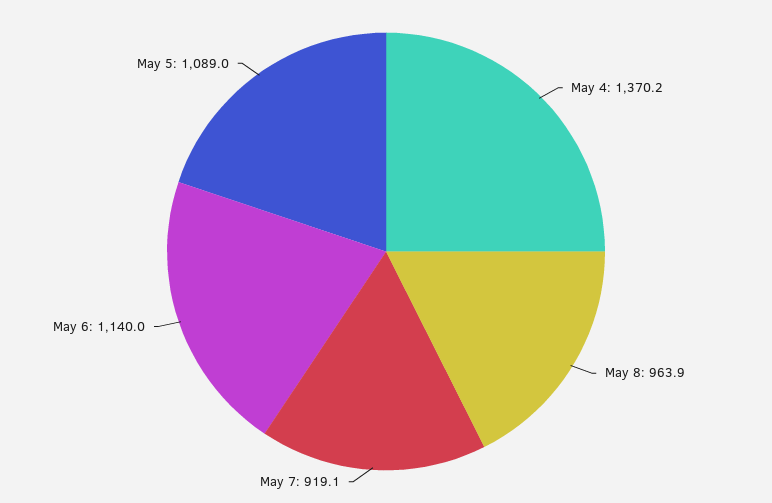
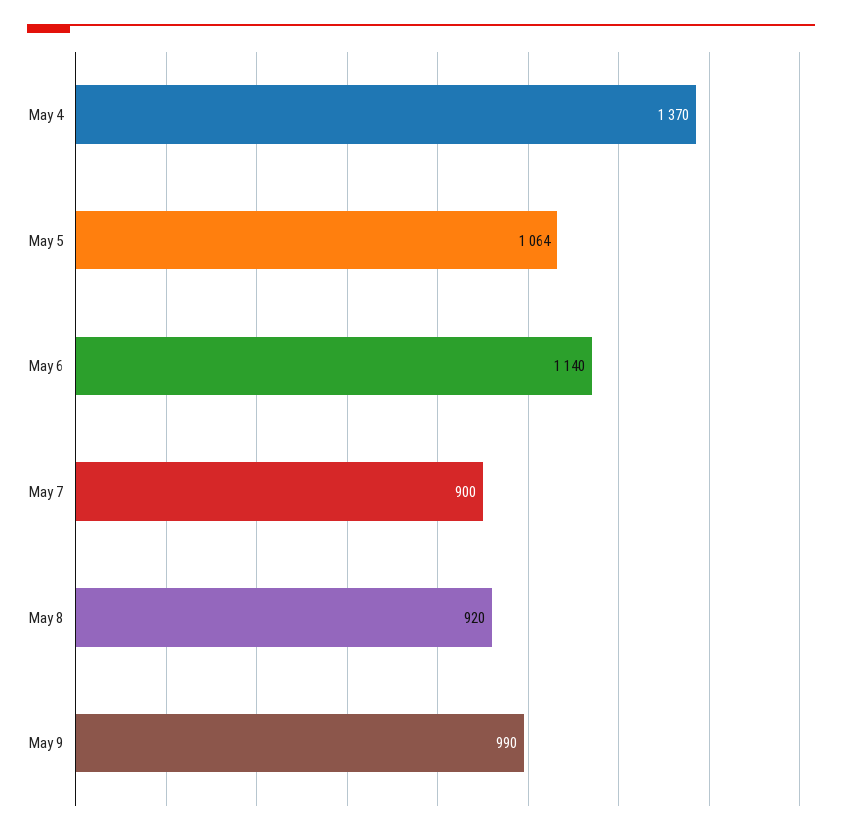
May 8: 963.9 -> 920
May 7: 919.1 -> 900
May 5: 1089 -> 1064
May 9: none -> 990

